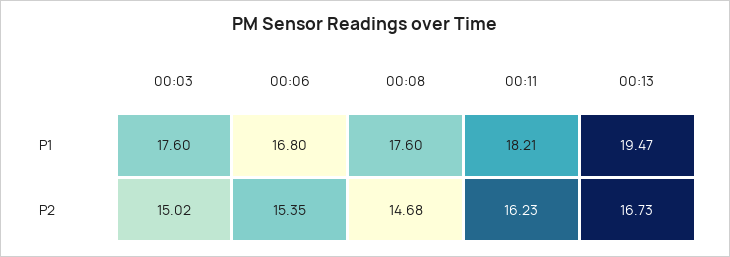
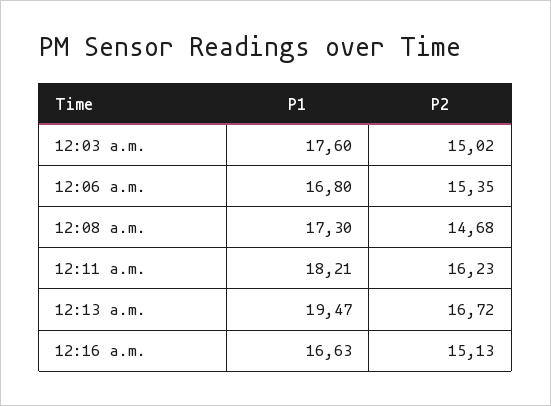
00:08, P1: 17.6 -> 17.3
00:13, P2: 16.73 -> 16.72
12:16 a.m., P1: none -> 16.63
12:16 a.m., P2: none -> 15.13

